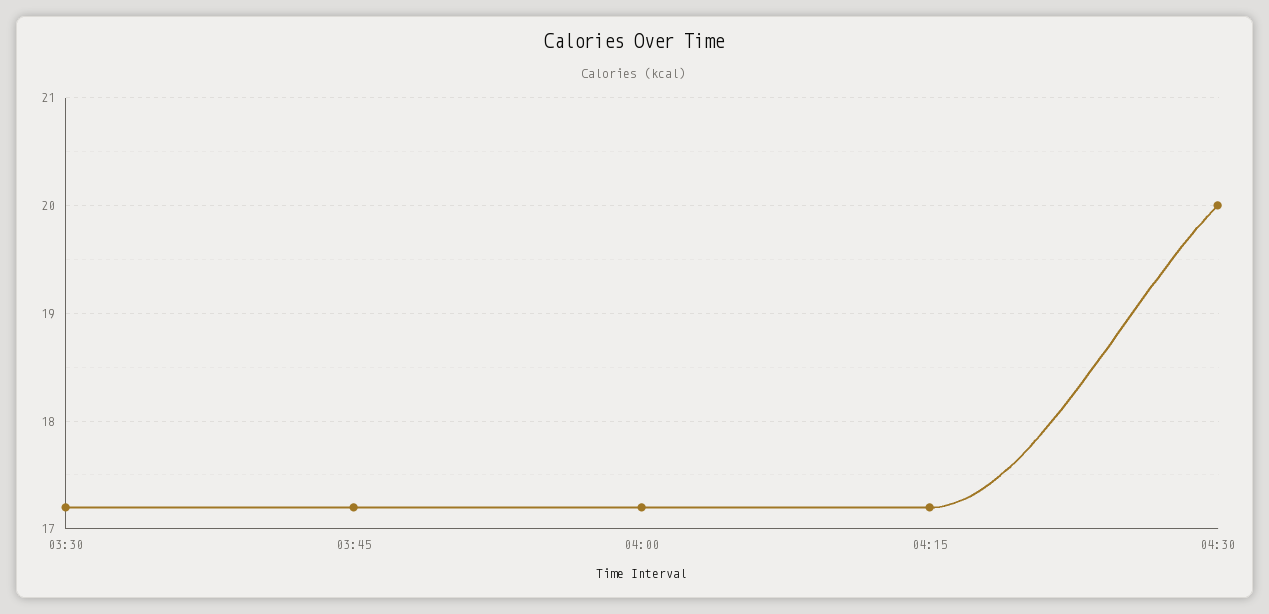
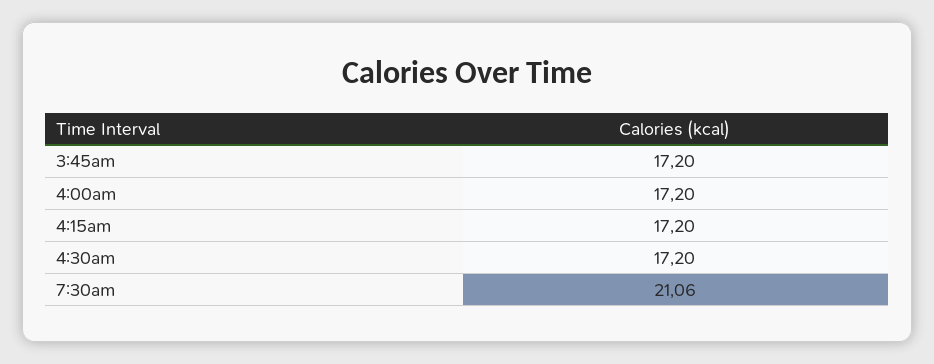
03:30: 17.2 -> none
04:30: 20 -> 17.2
7:30am: none -> 21.06

